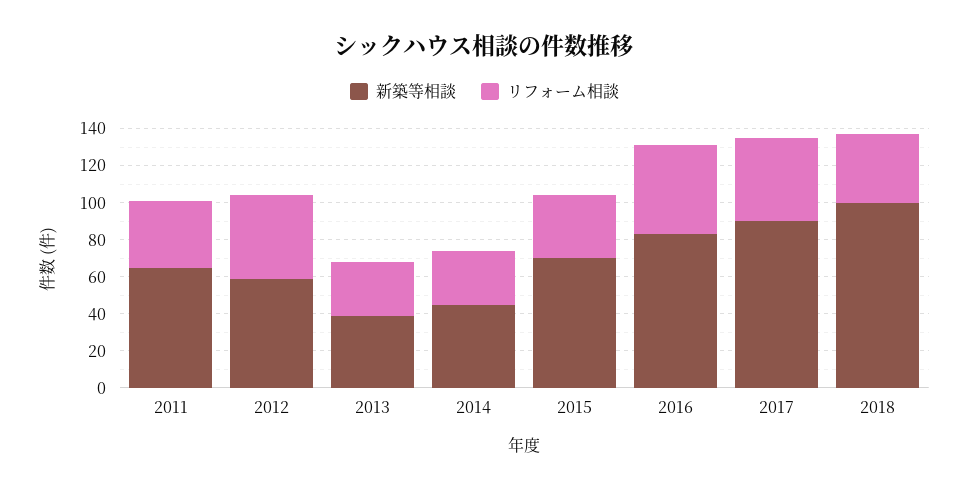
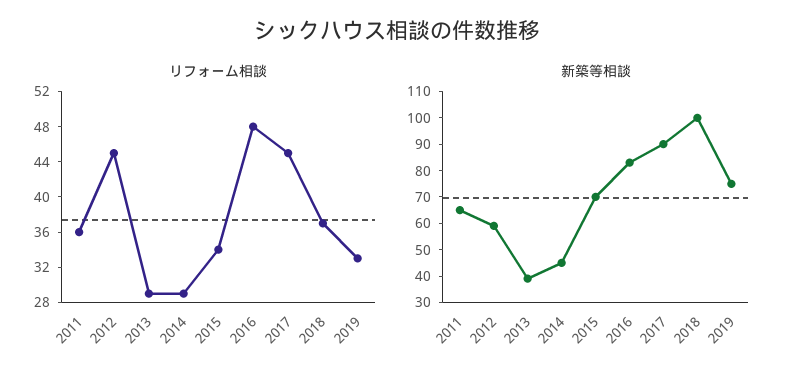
リフォーム相談, 2019: none -> 33
新築等相談, 2019: none -> 75

